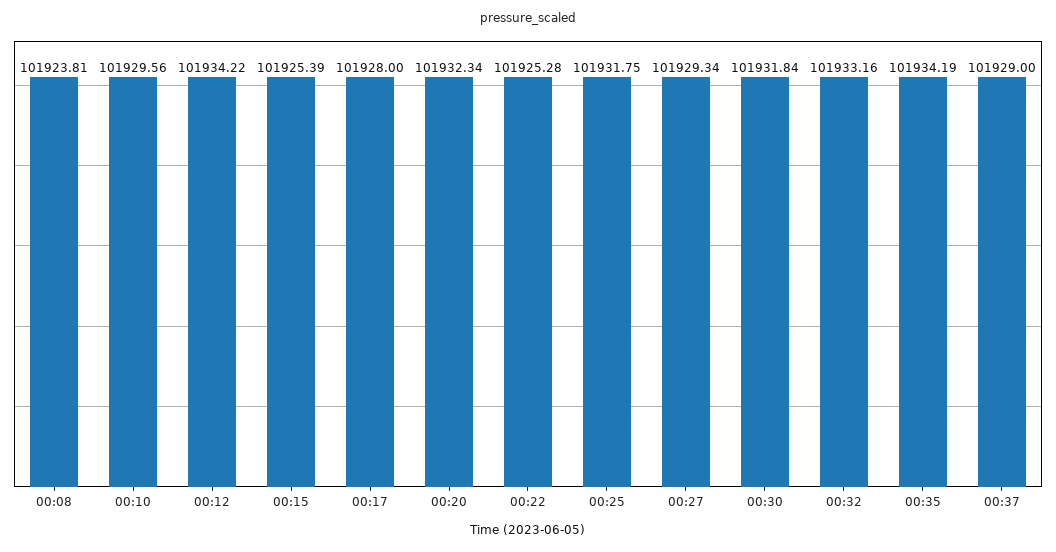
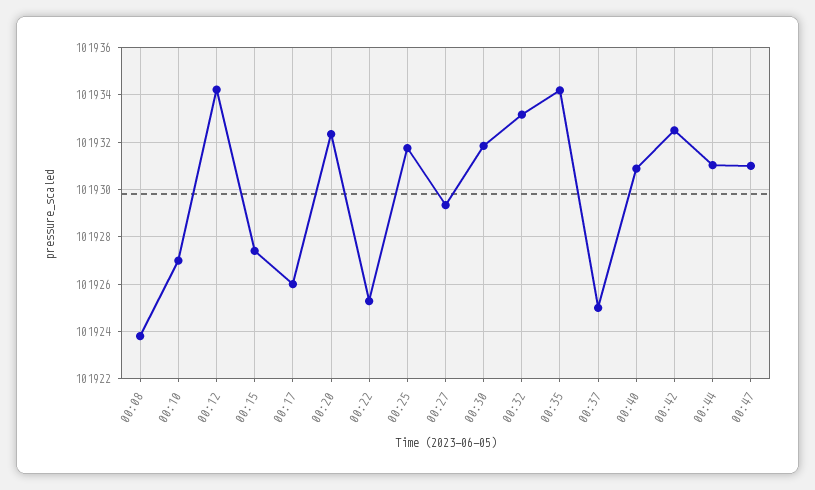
00:10: 101929.56 -> 101927
00:15: 101925.39 -> 101927.5
00:17: 101928 -> 101926
00:37: 101929 -> 101925
00:40: none -> 101931
00:42: none -> 101932.5
00:44: none -> 101931
00:47: none -> 101931

